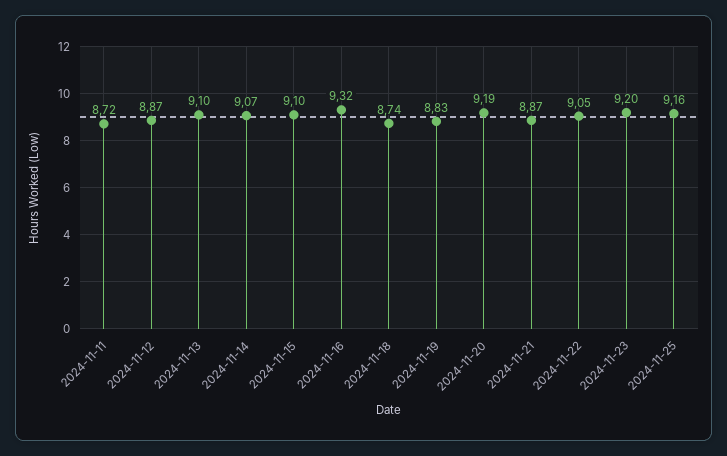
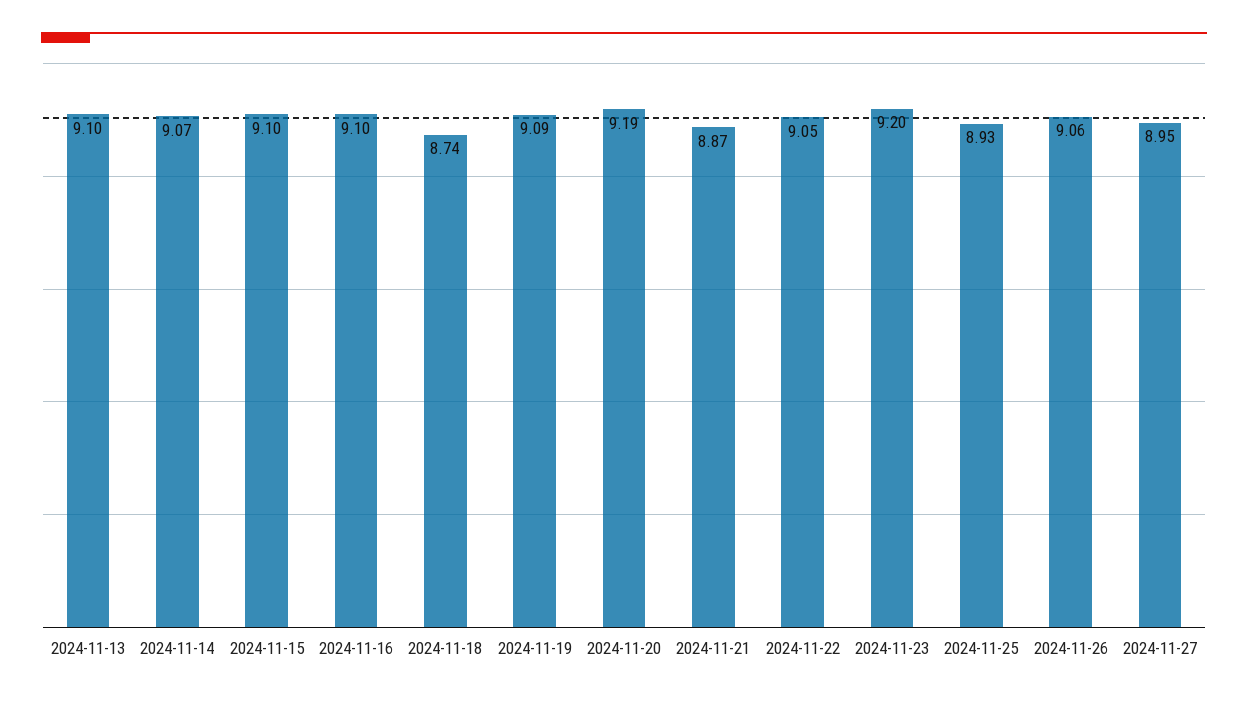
2024-11-11: 8.72 -> none
2024-11-12: 8.87 -> none
2024-11-16: 9.32 -> 9.1
2024-11-19: 8.83 -> 9.09
2024-11-25: 9.16 -> 8.93
2024-11-26: none -> 9.06
2024-11-27: none -> 8.95

